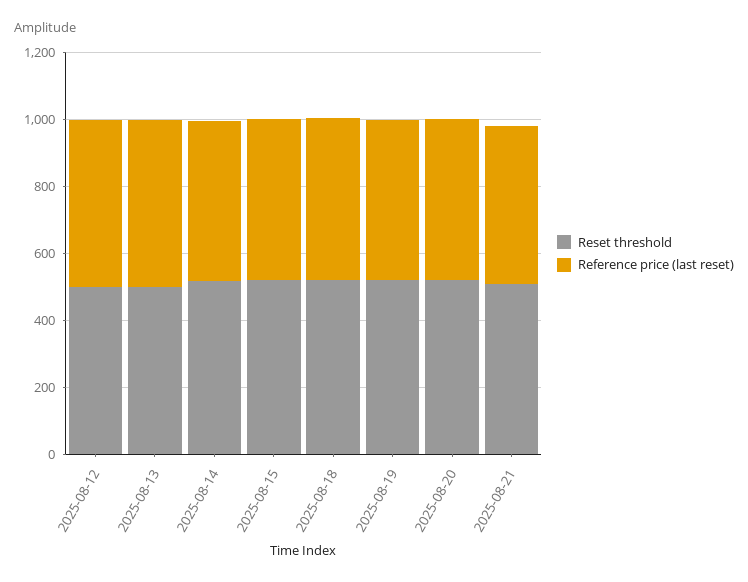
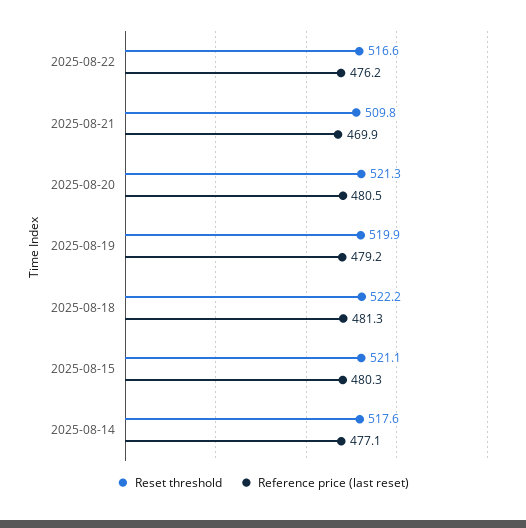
Reset threshold, 2025-08-12: 500 -> none
Reference price (last reset), 2025-08-12: 500 -> none
Reset threshold, 2025-08-13: 500 -> none
Reference price (last reset), 2025-08-13: 500 -> none
Reset threshold, 2025-08-22: none -> 516.6
Reference price (last reset), 2025-08-22: none -> 476.2

